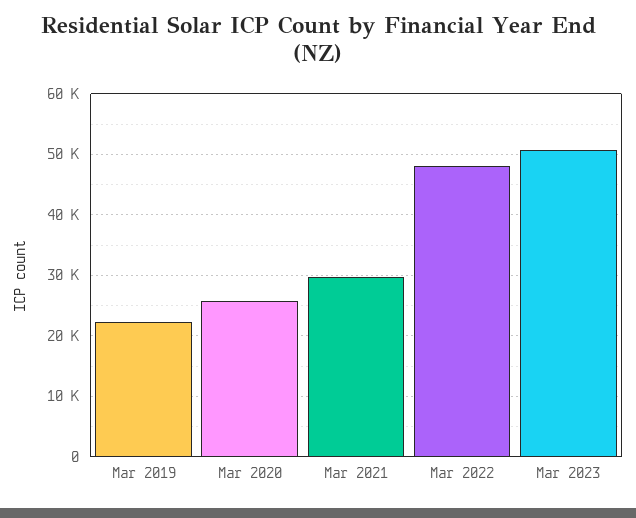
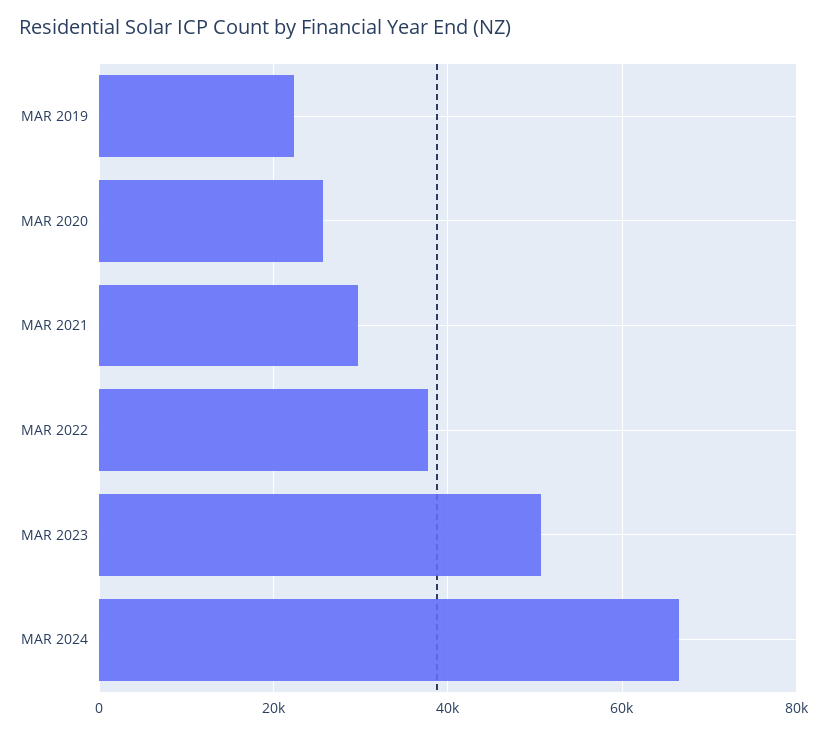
Mar 2022: 48000 -> 38000
MAR 2024: none -> 66000

